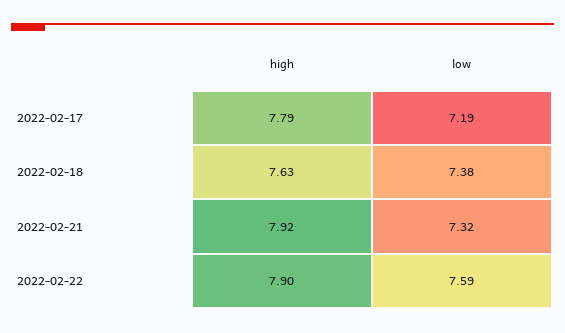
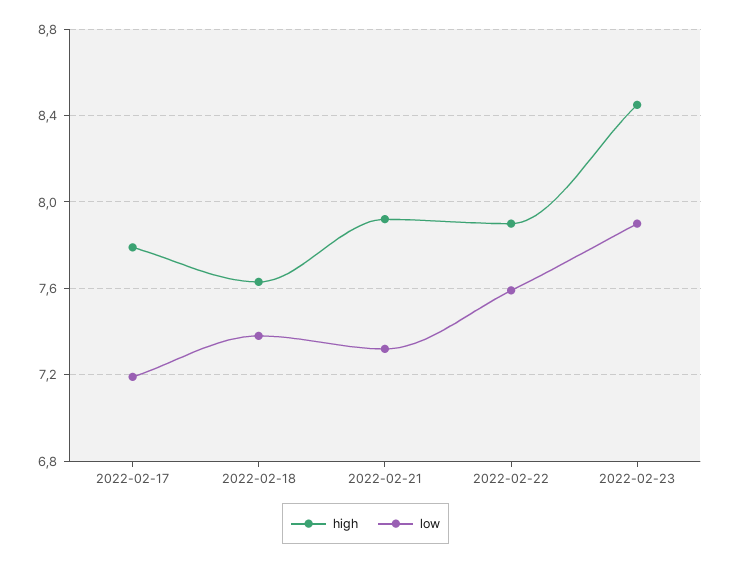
high, 2022-02-23: none -> 8.45
low, 2022-02-23: none -> 7.9

